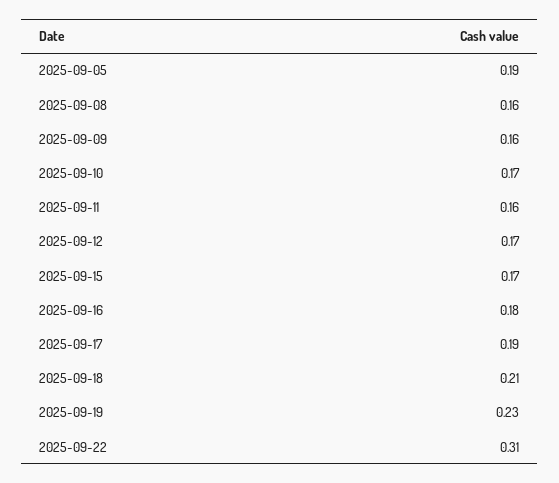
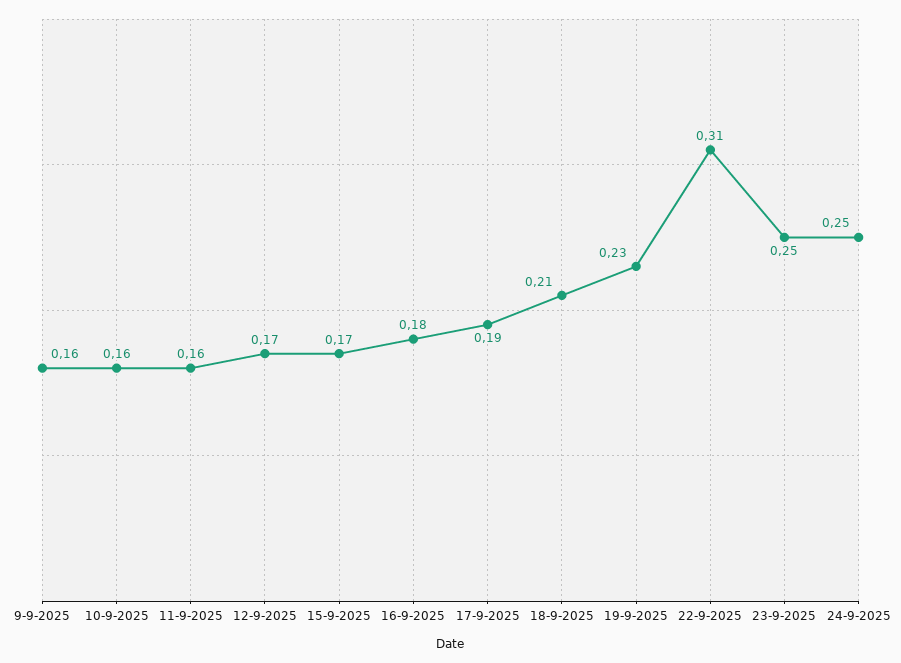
2025-09-05: 0.19 -> none
2025-09-08: 0.16 -> none
2025-09-10: 0.17 -> 0.16
23-9-2025: none -> 0.25
24-9-2025: none -> 0.25

